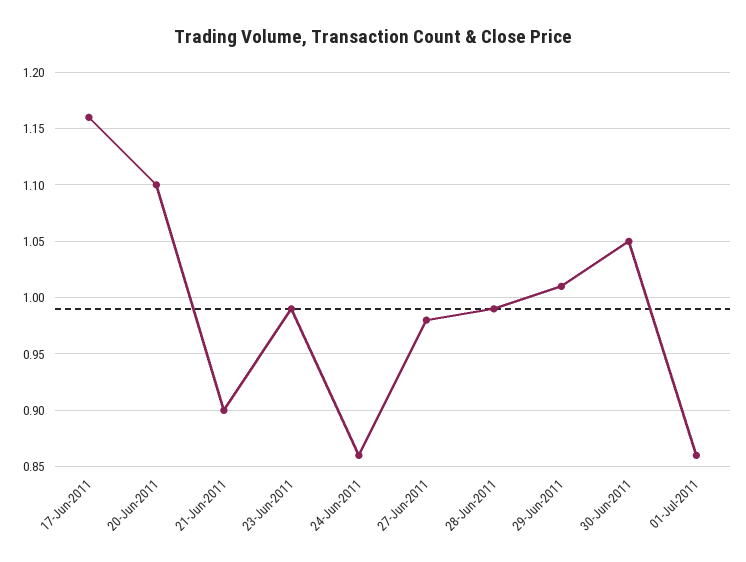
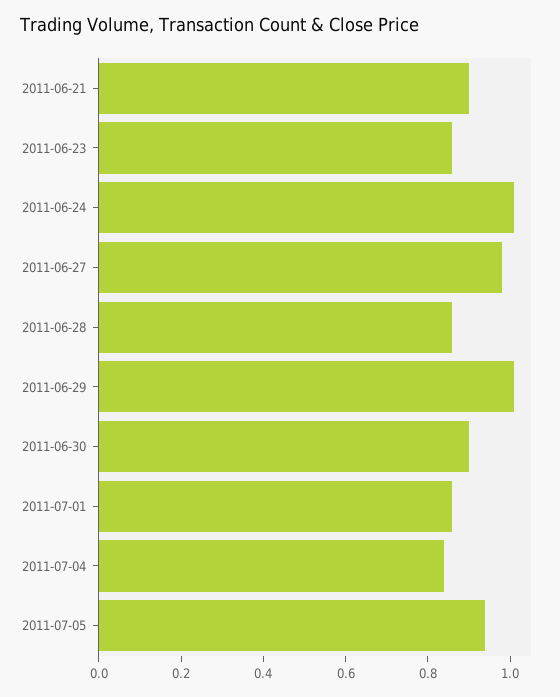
17-Jun-2011: 1.16 -> none
20-Jun-2011: 1.1 -> none
23-Jun-2011: 0.99 -> 0.85
24-Jun-2011: 0.86 -> 1
28-Jun-2011: 0.99 -> 0.85
30-Jun-2011: 1.05 -> 0.9
2011-07-04: none -> 0.85
2011-07-05: none -> 0.95

